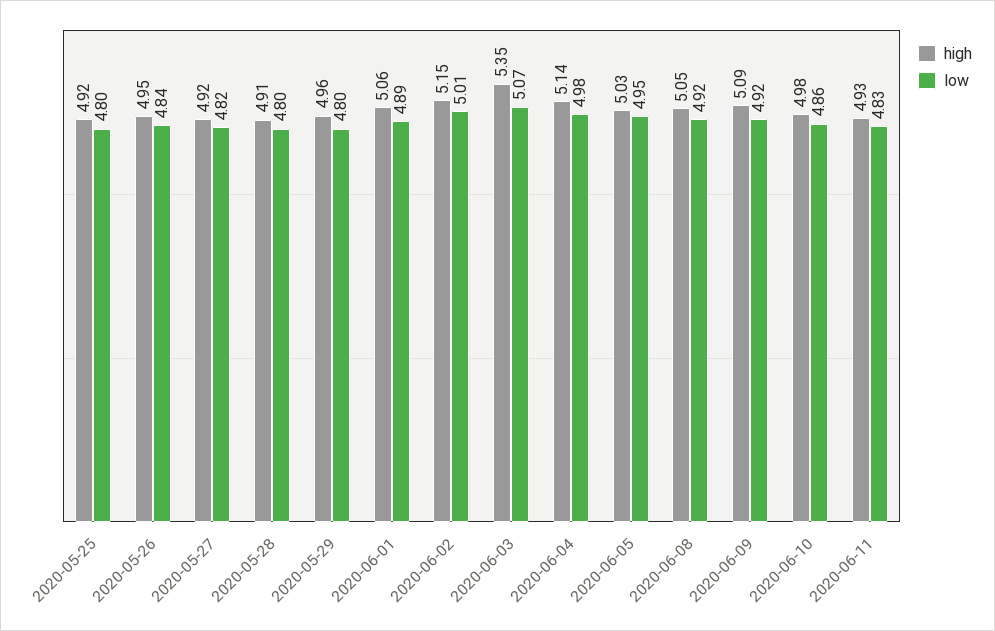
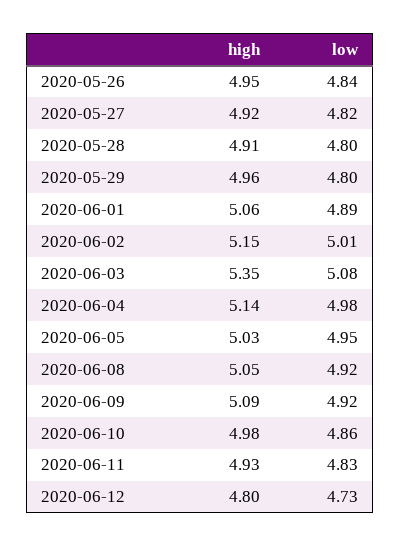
high, 2020-05-25: 4.92 -> none
low, 2020-05-25: 4.8 -> none
low, 2020-06-03: 5.07 -> 5.08
high, 2020-06-12: none -> 4.8
low, 2020-06-12: none -> 4.73

